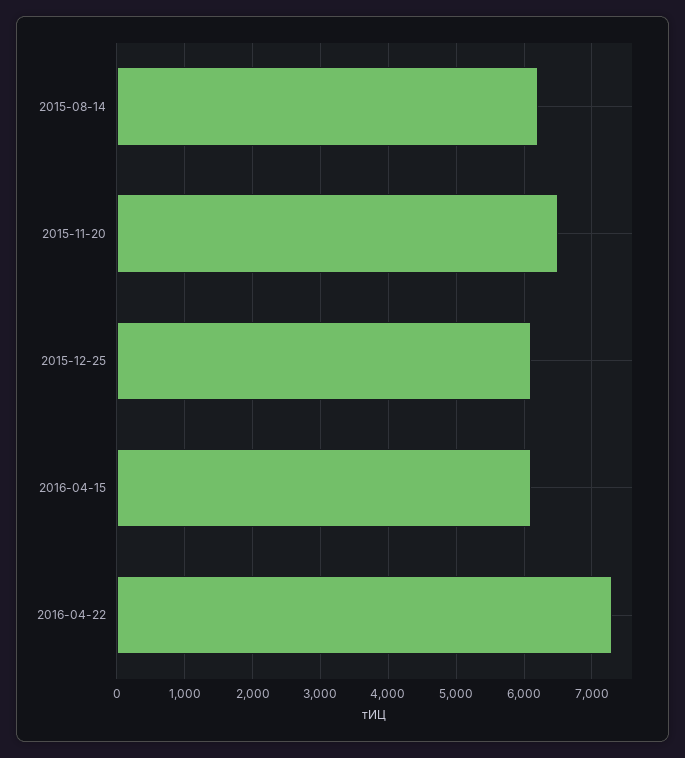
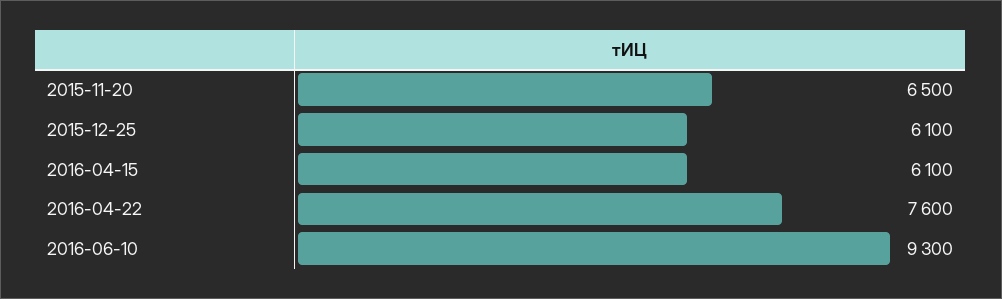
2015-08-14: 6200 -> none
2016-04-22: 7300 -> 7600
2016-06-10: none -> 9300

